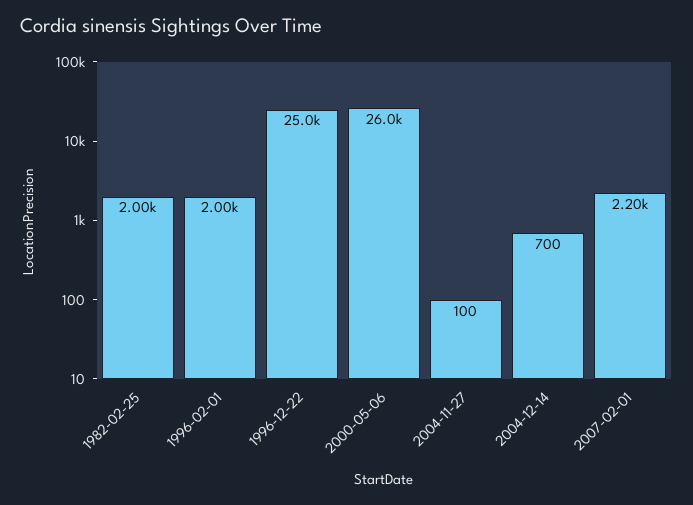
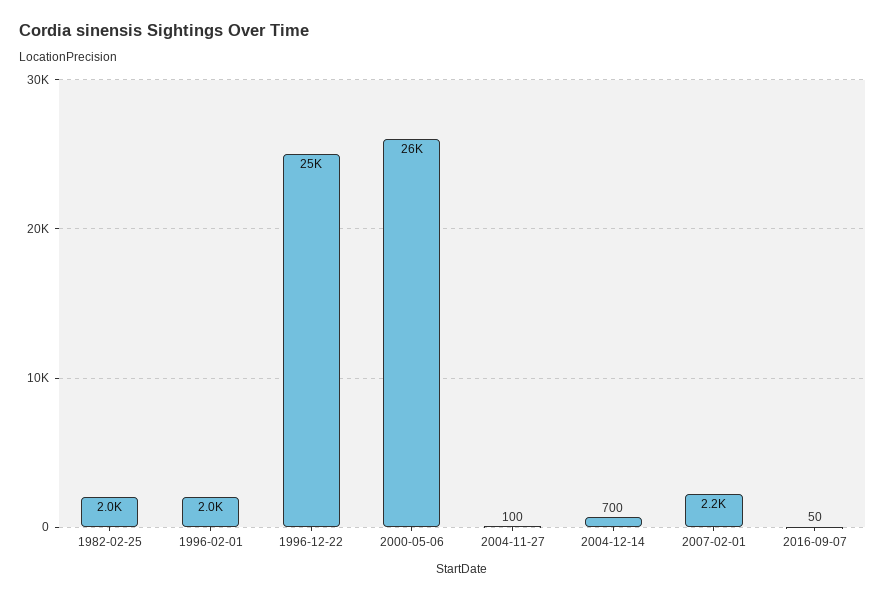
2016-09-07: none -> 50

